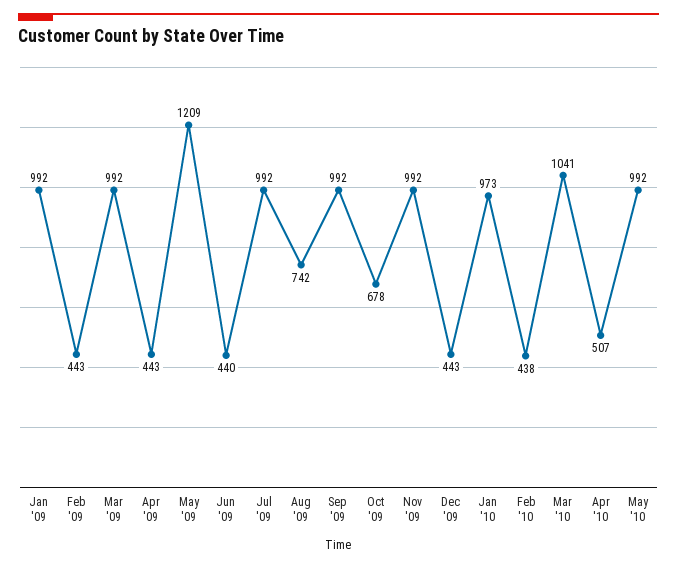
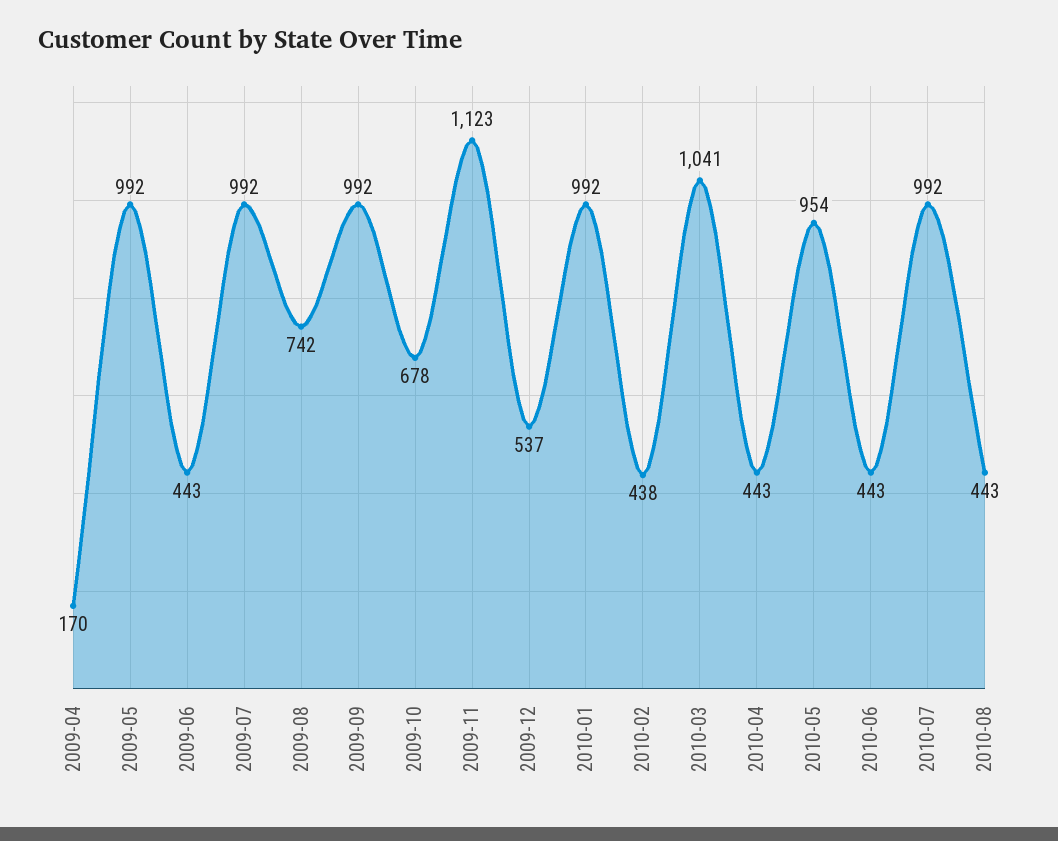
Jan '09: 992 -> none
Feb '09: 443 -> none
Mar '09: 992 -> none
Apr '09: 443 -> 170
May '09: 1209 -> 992
Jun '09: 440 -> 443
Nov '09: 992 -> 1123
Dec '09: 443 -> 537
Jan '10: 973 -> 992
Apr '10: 507 -> 443
May '10: 992 -> 954
2010-06: none -> 443
2010-07: none -> 992
2010-08: none -> 443

